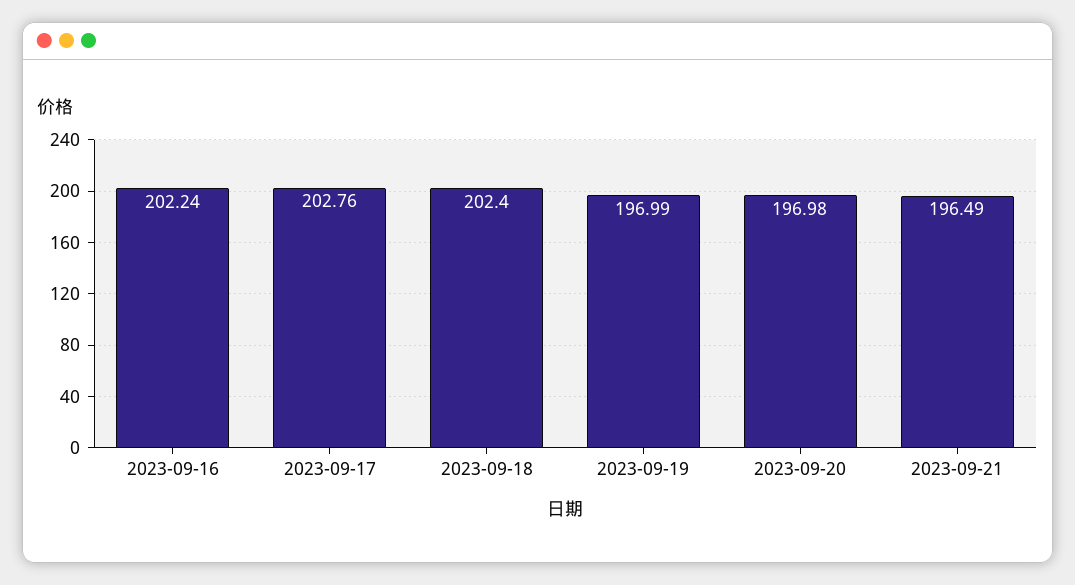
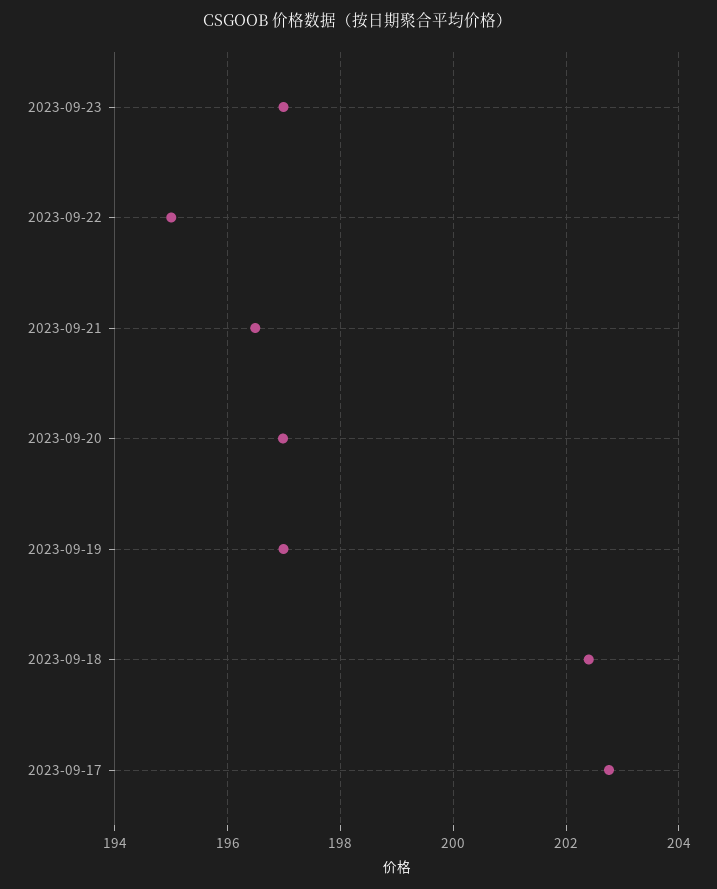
2023-09-16: 202.24 -> none
2023-09-23: none -> 197
2023-09-22: none -> 195

